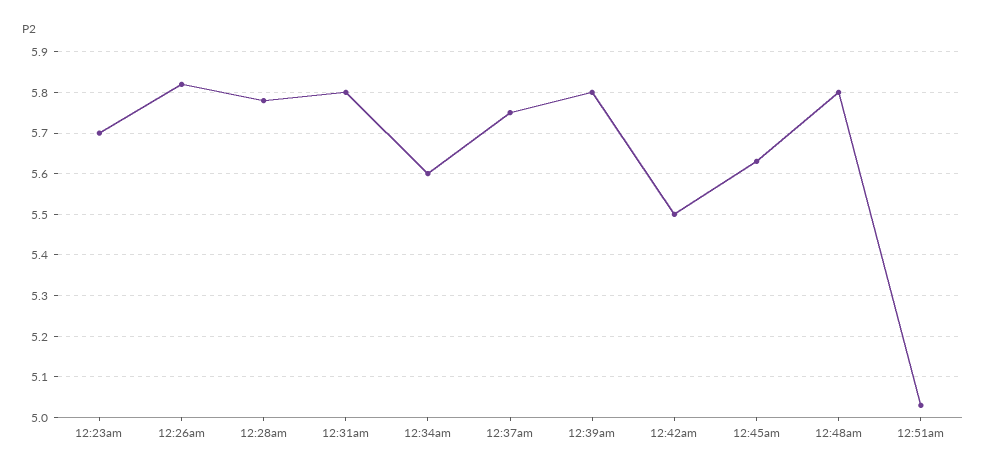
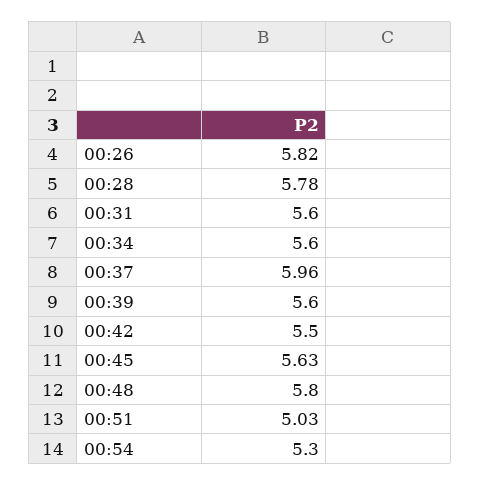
12:23am: 5.7 -> none
12:31am: 5.8 -> 5.6
12:37am: 5.75 -> 5.96
12:39am: 5.8 -> 5.6
00:54: none -> 5.3

